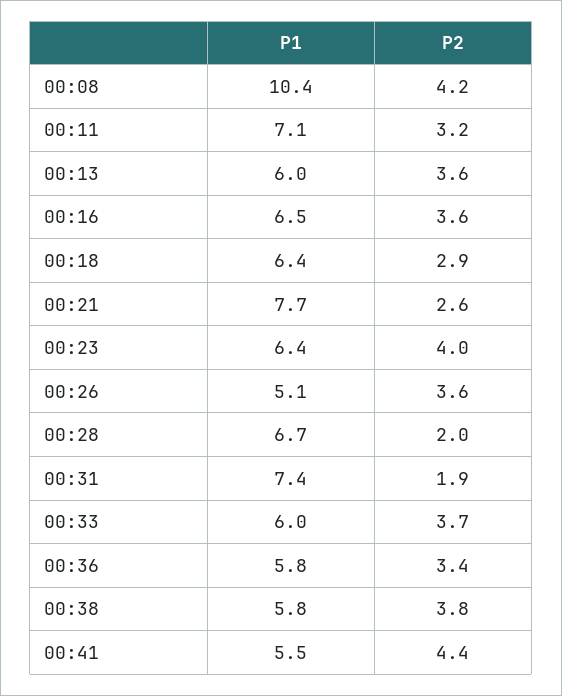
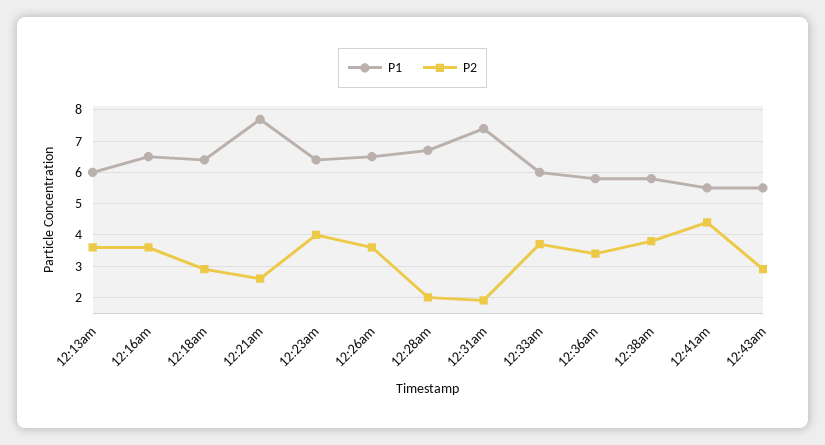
P1, 00:08: 10.4 -> none
P2, 00:08: 4.2 -> none
P1, 00:11: 7.1 -> none
P2, 00:11: 3.2 -> none
P1, 00:26: 5.1 -> 6.5
P1, 12:43am: none -> 5.5
P2, 12:43am: none -> 3

